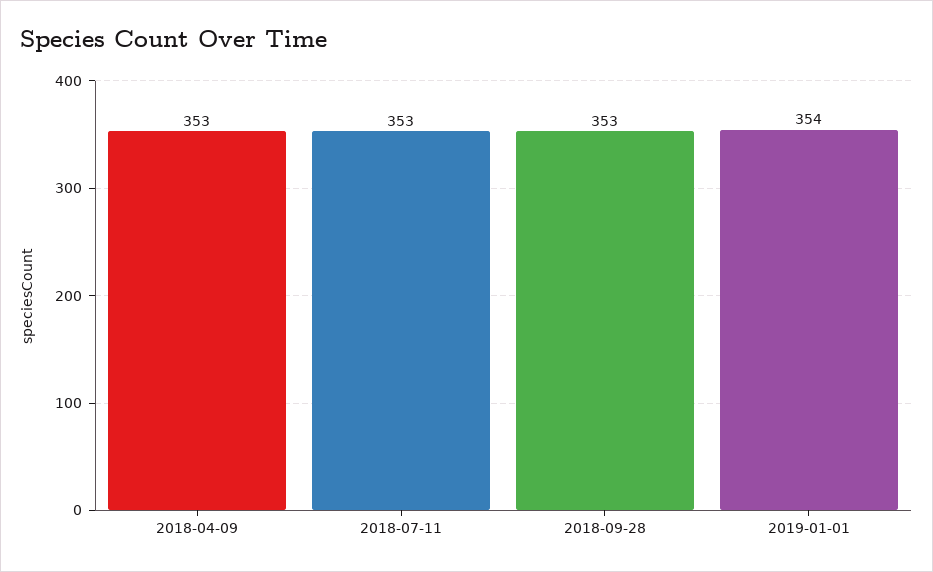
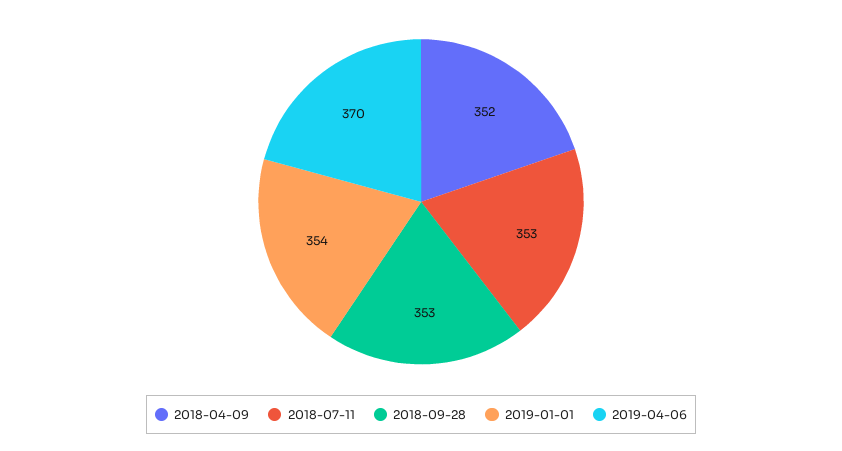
2018-04-09: 353 -> 352
2019-04-06: none -> 370

